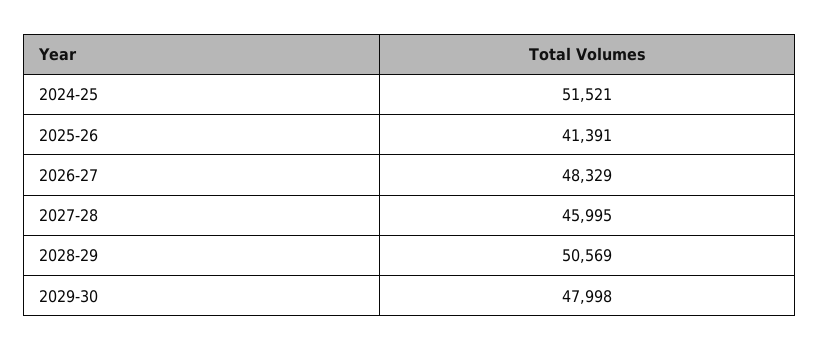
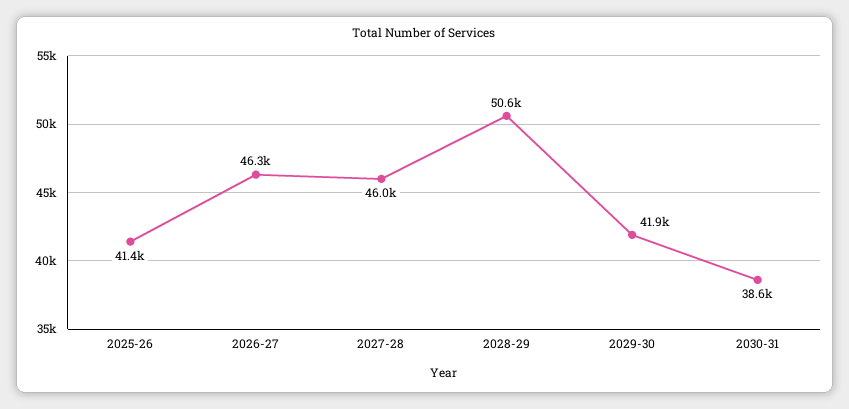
2024-25: 51521 -> none
2026-27: 48329 -> 46300
2029-30: 47998 -> 41900
2030-31: none -> 38600

